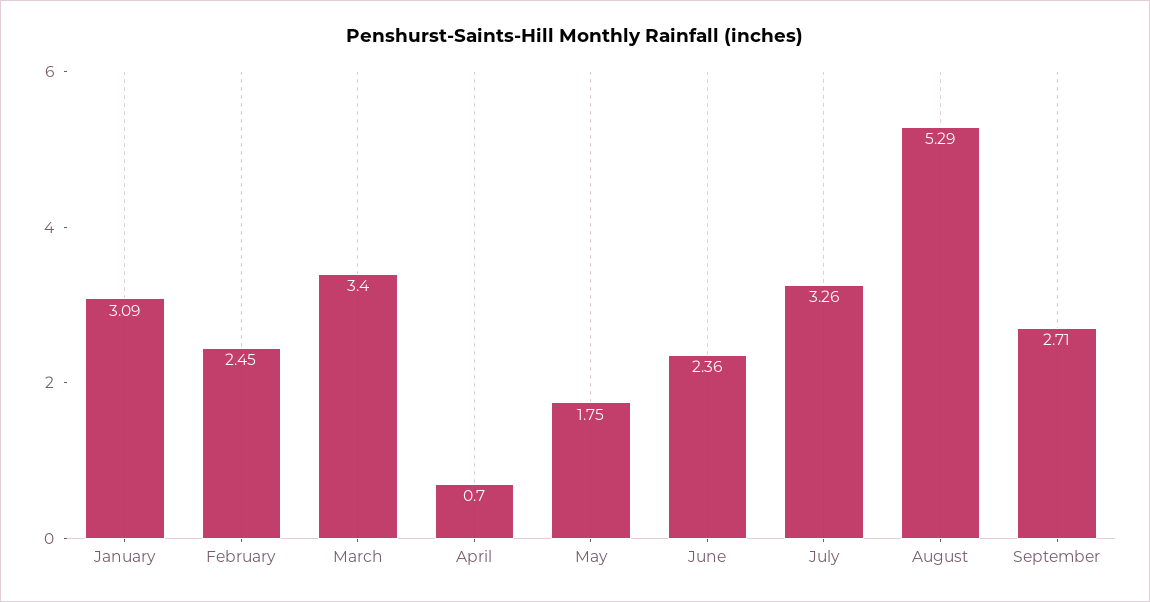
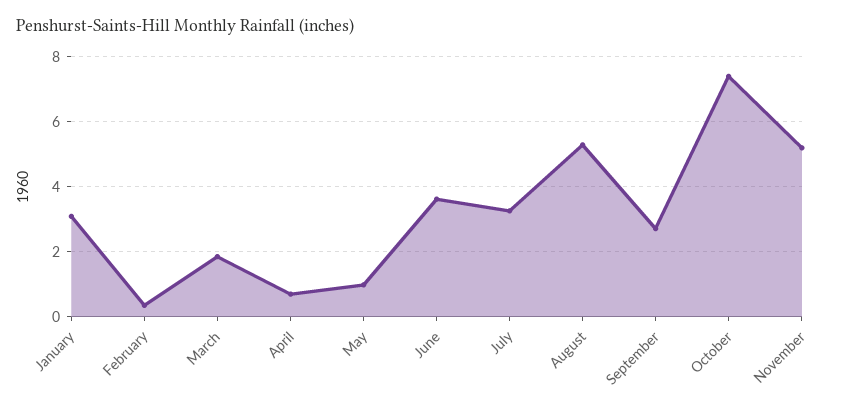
February: 2.45 -> 0.4
March: 3.4 -> 1.8
May: 1.75 -> 1
June: 2.36 -> 3.6
October: none -> 7.4
November: none -> 5.2

